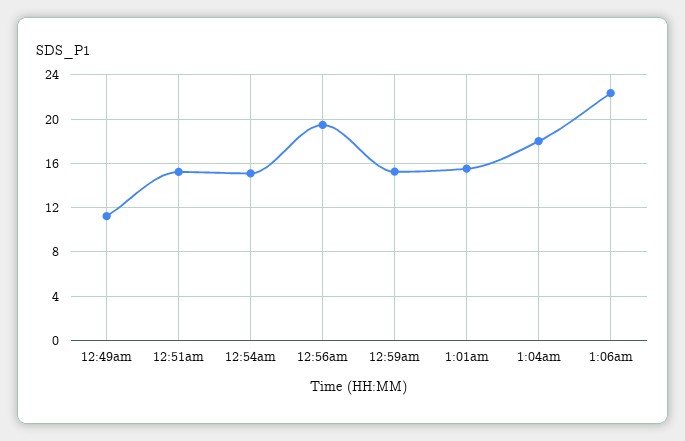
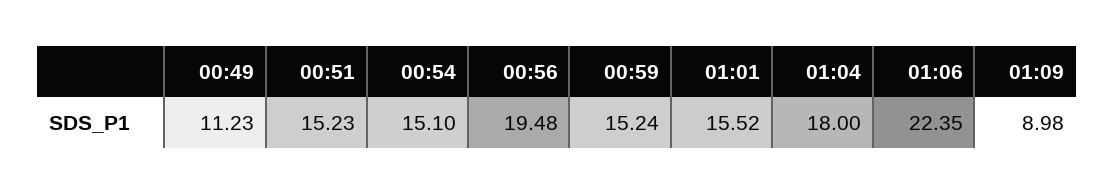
01:09: none -> 8.98

